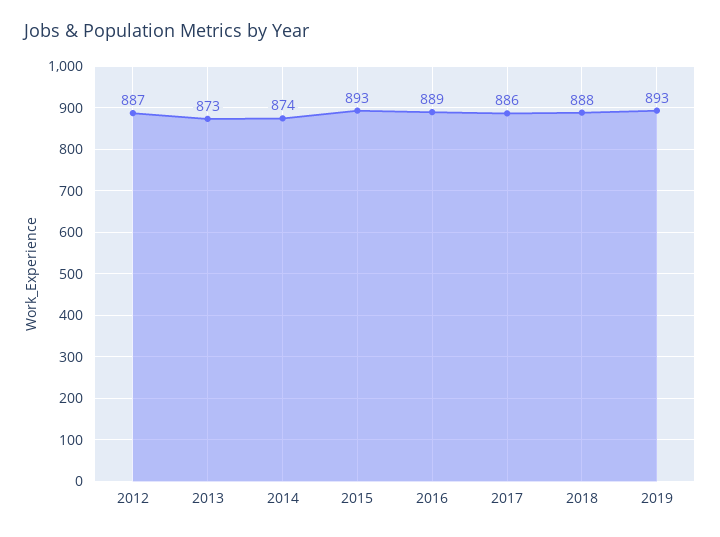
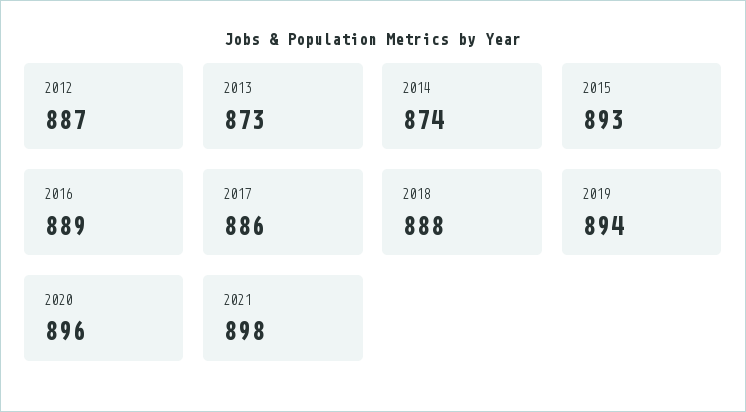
2019: 893 -> 894
2020: none -> 896
2021: none -> 898

